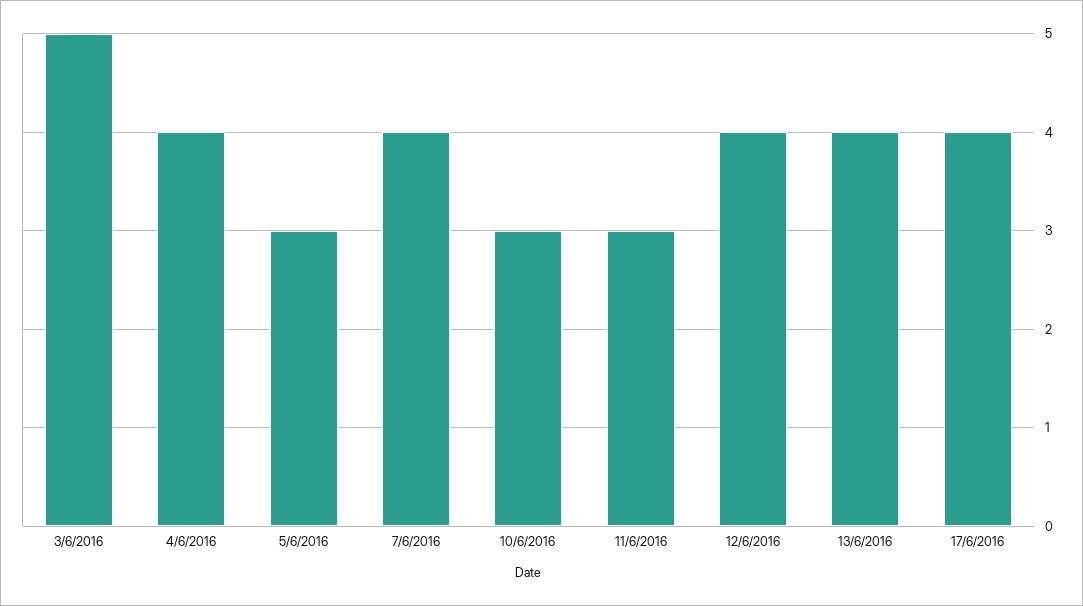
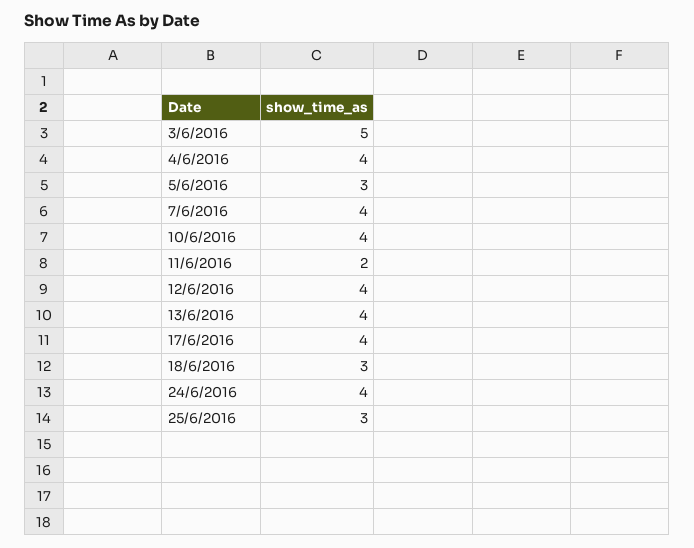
10/6/2016: 3 -> 4
11/6/2016: 3 -> 2
18/6/2016: none -> 3
24/6/2016: none -> 4
25/6/2016: none -> 3

